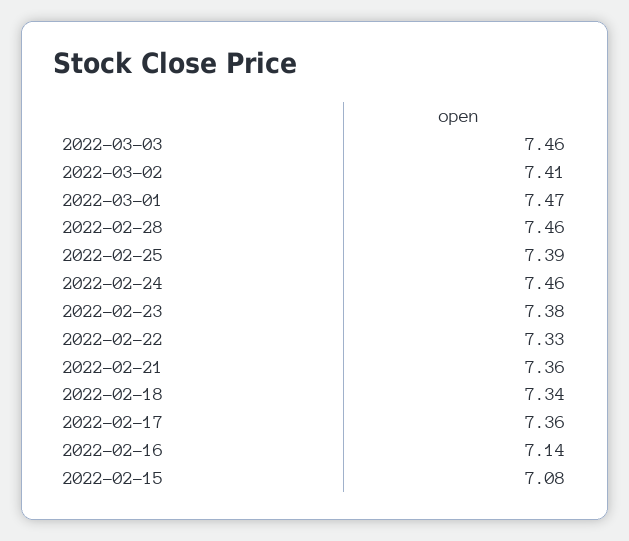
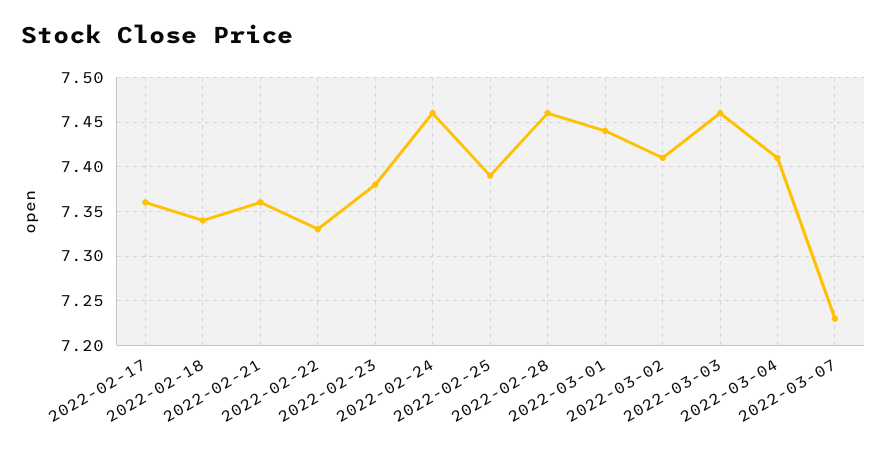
2022-03-01: 7.47 -> 7.44
2022-02-16: 7.14 -> none
2022-02-15: 7.08 -> none
2022-03-04: none -> 7.41
2022-03-07: none -> 7.23

